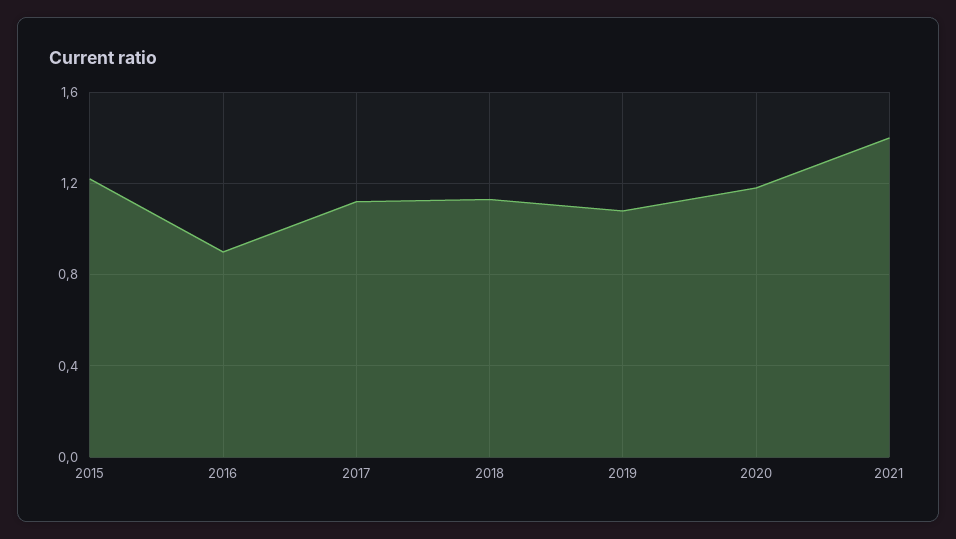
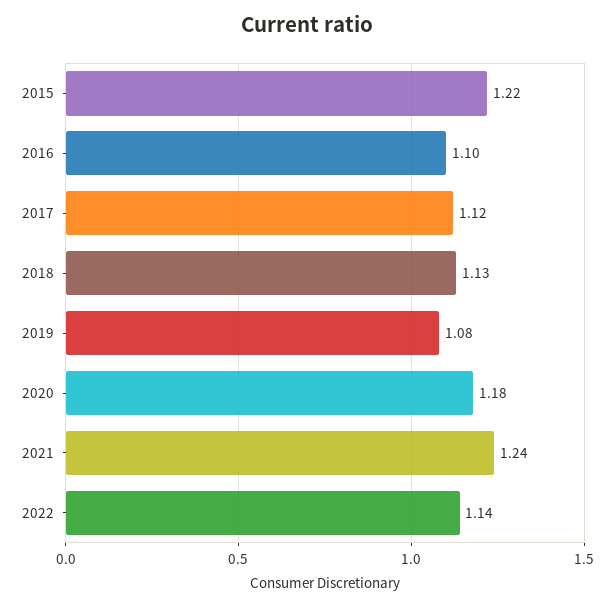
2016: 0.9 -> 1.1
2021: 1.4 -> 1.24
2022: none -> 1.14

